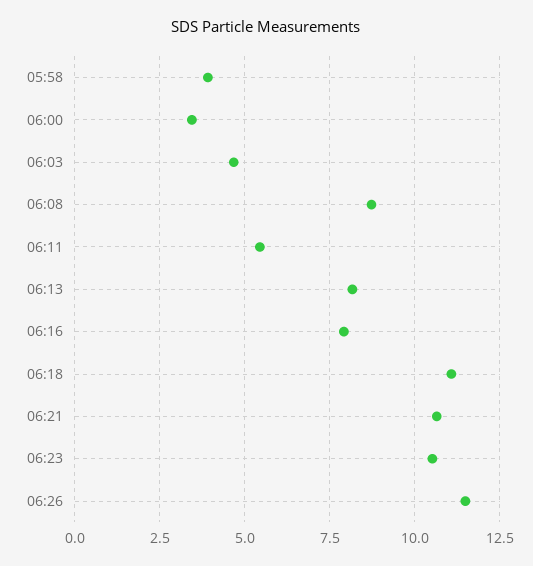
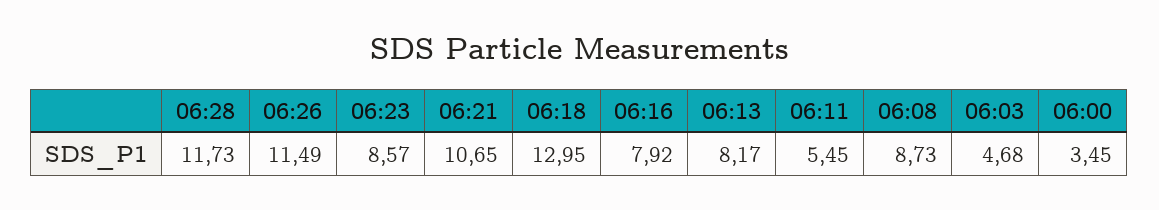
05:58: 4 -> none
06:18: 11 -> 12.95
06:23: 10.5 -> 8.57
06:28: none -> 11.73

